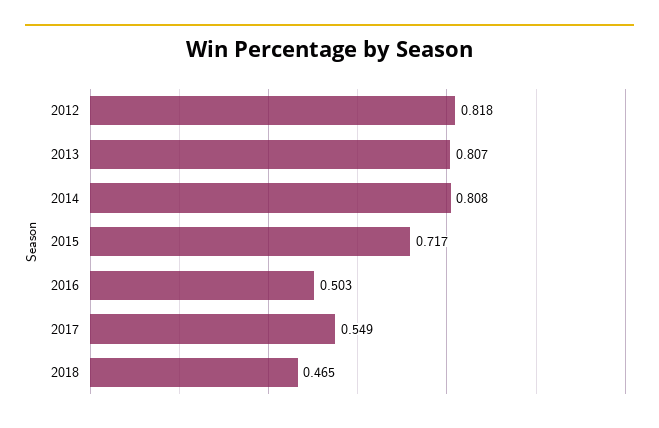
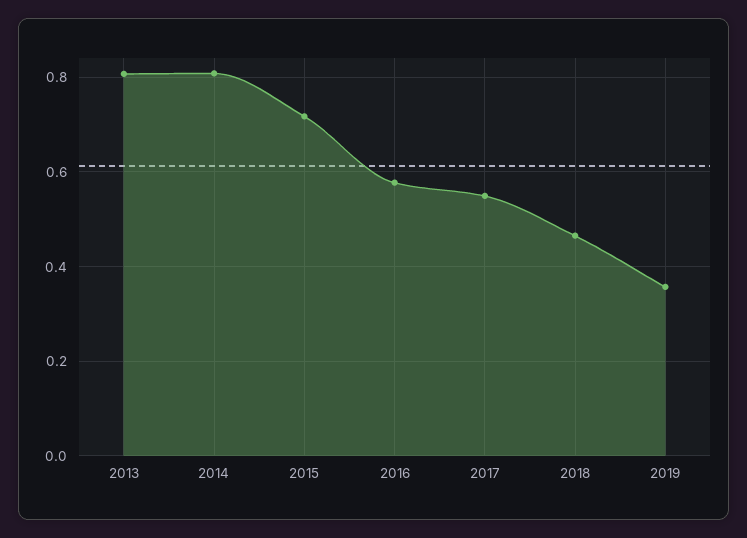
2012: 0.818 -> none
2016: 0.503 -> 0.58
2019: none -> 0.36

